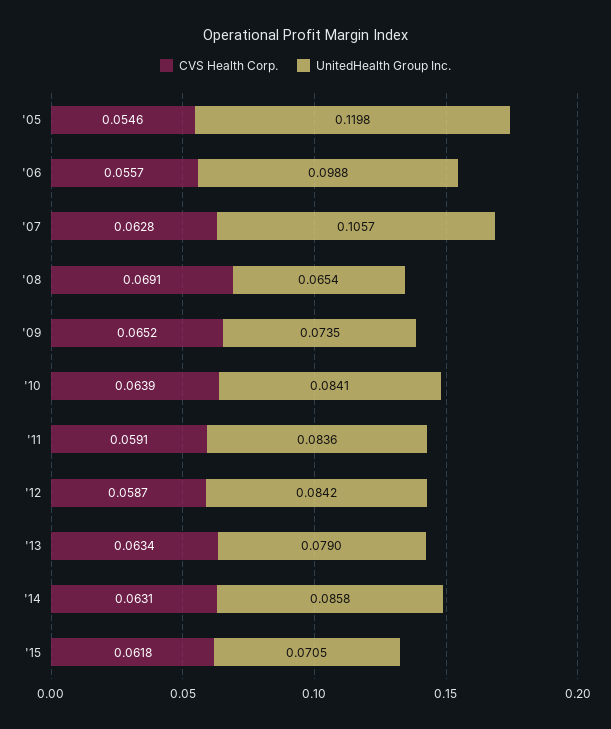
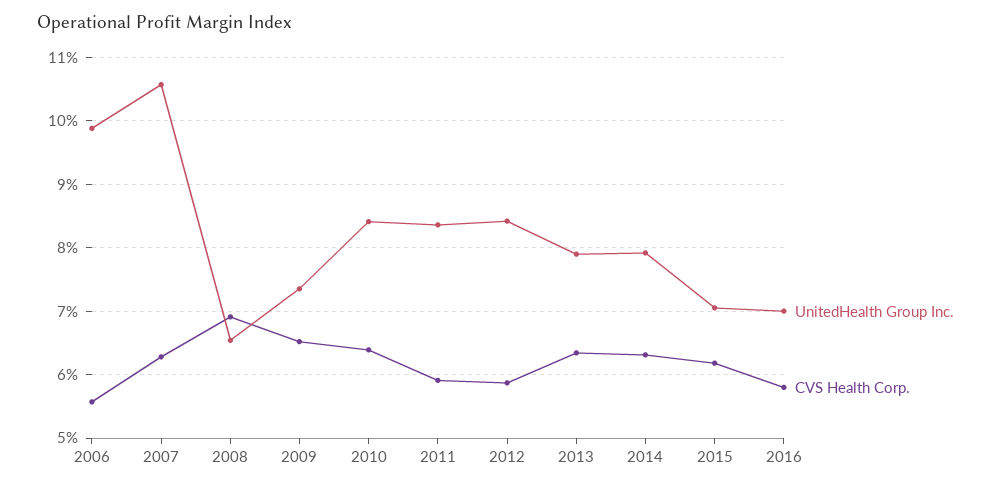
CVS Health Corp., '05: 0.0546 -> none
UnitedHealth Group Inc., '05: 0.1198 -> none
UnitedHealth Group Inc., '14: 0.0858 -> 0.079
UnitedHealth Group Inc., 2016: none -> 0.07
CVS Health Corp., 2016: none -> 0.058

